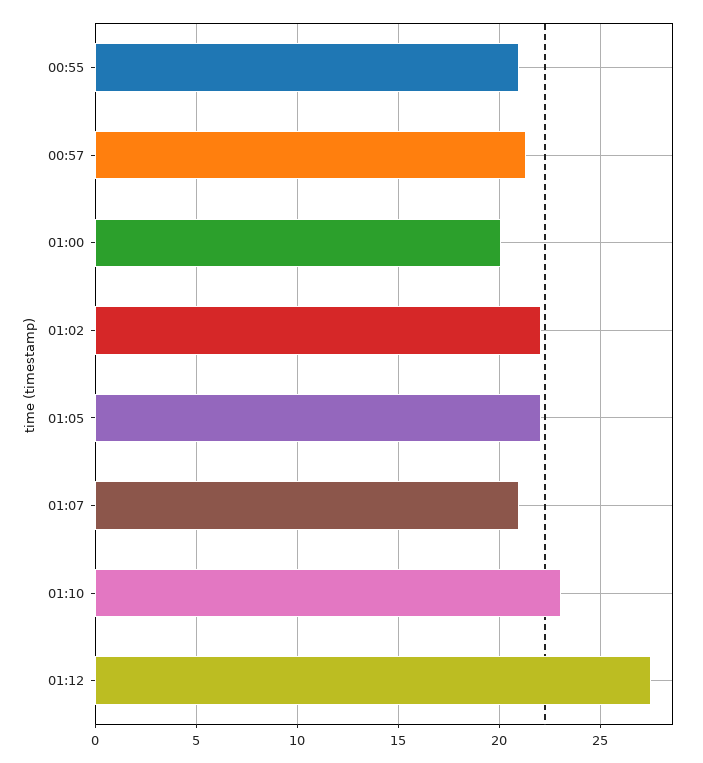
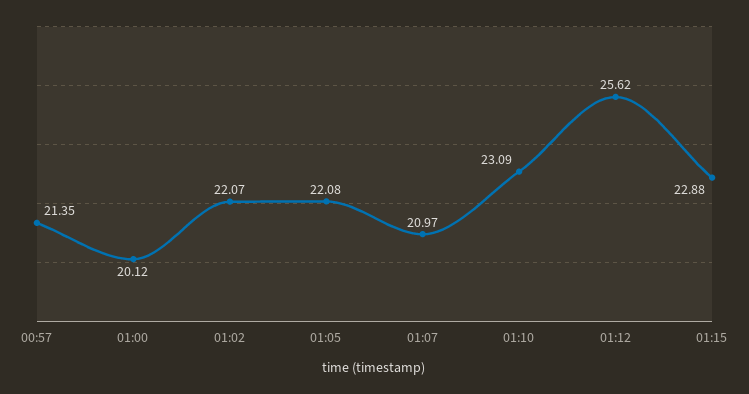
00:55: 21 -> none
01:12: 27.5 -> 25.62
01:15: none -> 22.88

